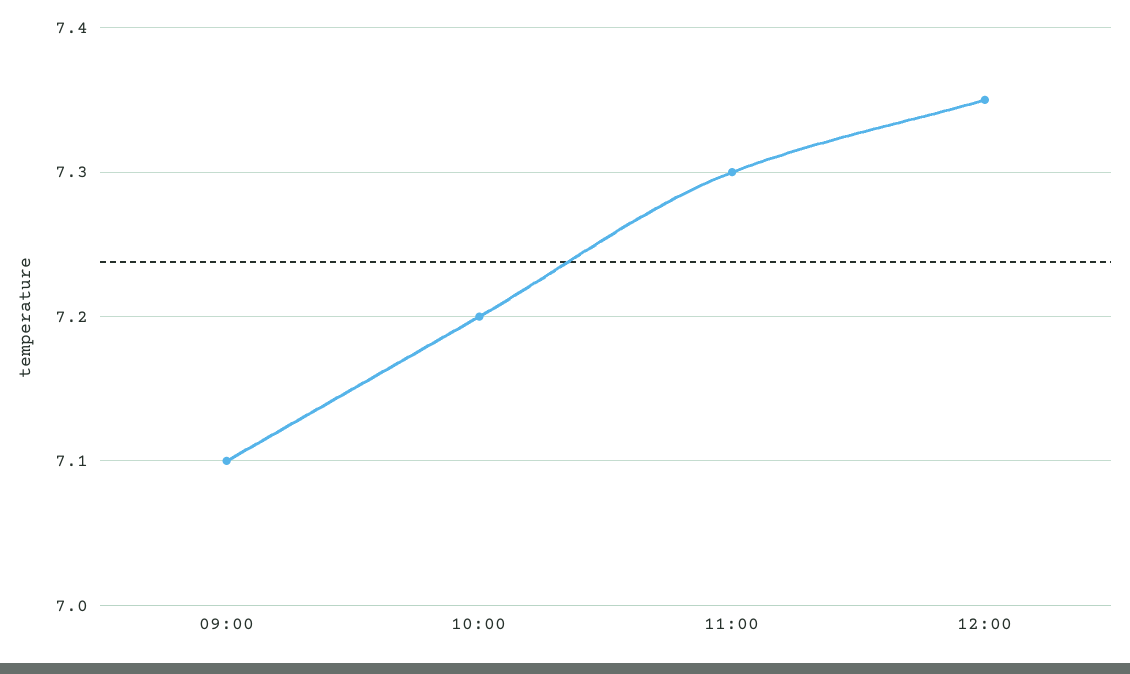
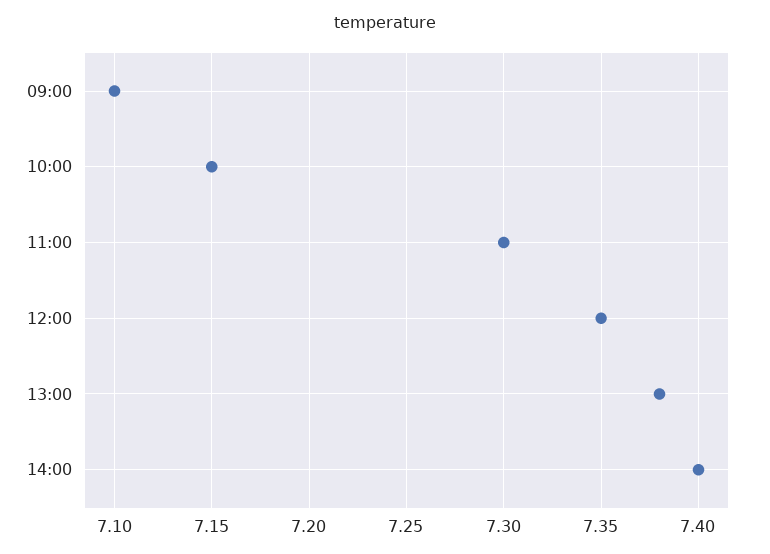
10:00: 7.2 -> 7.15
13:00: none -> 7.38
14:00: none -> 7.4

